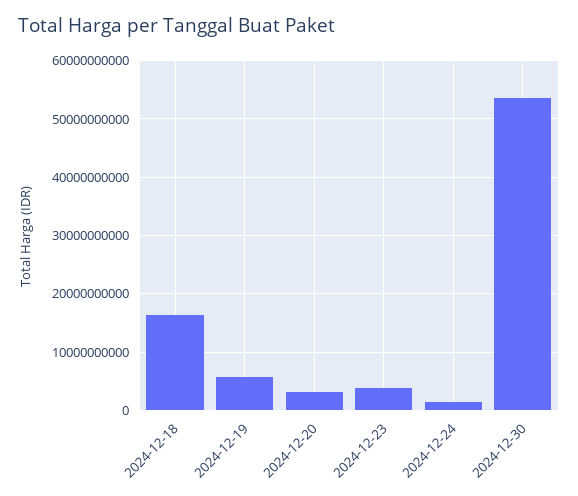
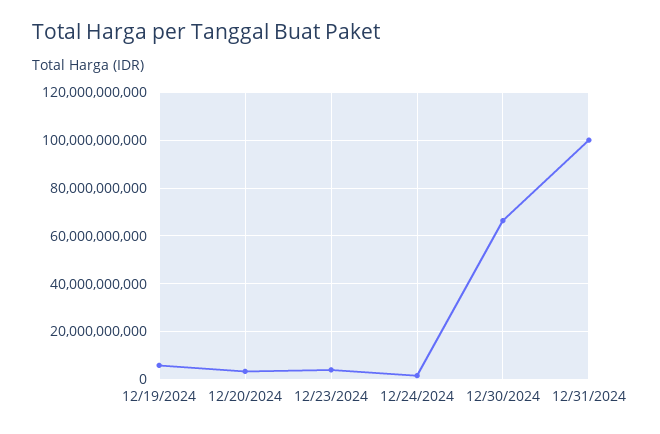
2024-12-18: 16000000000 -> none
2024-12-30: 54000000000 -> 65000000000
12/31/2024: none -> 100000000000

